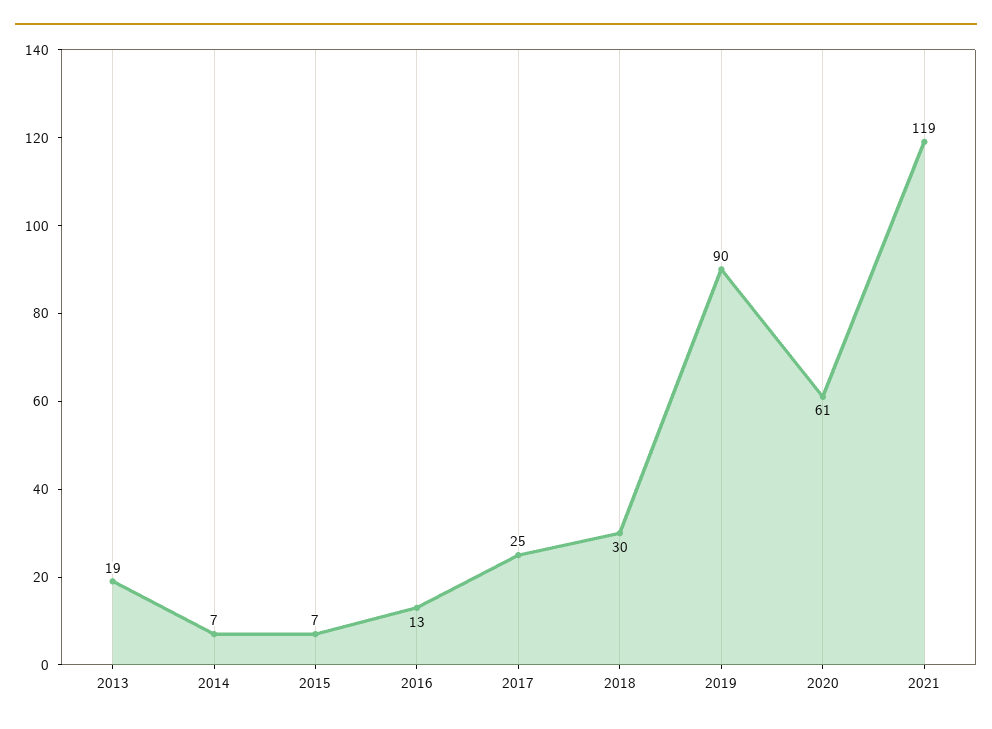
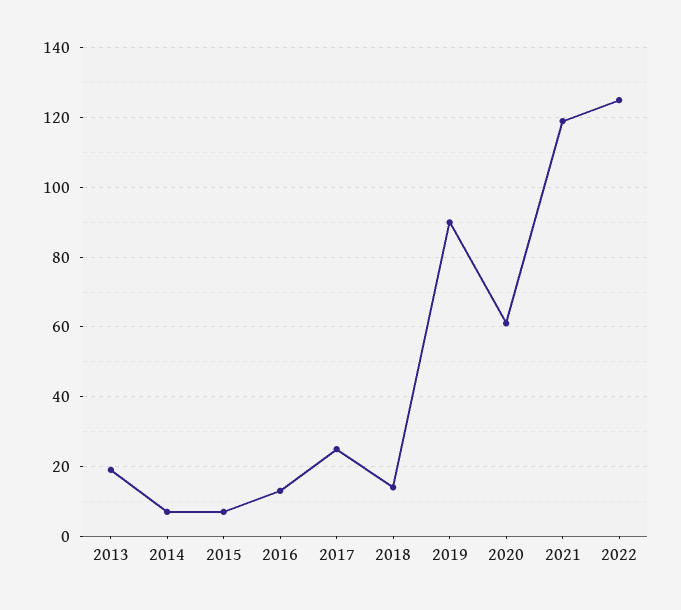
2018: 30 -> 15
2022: none -> 125

